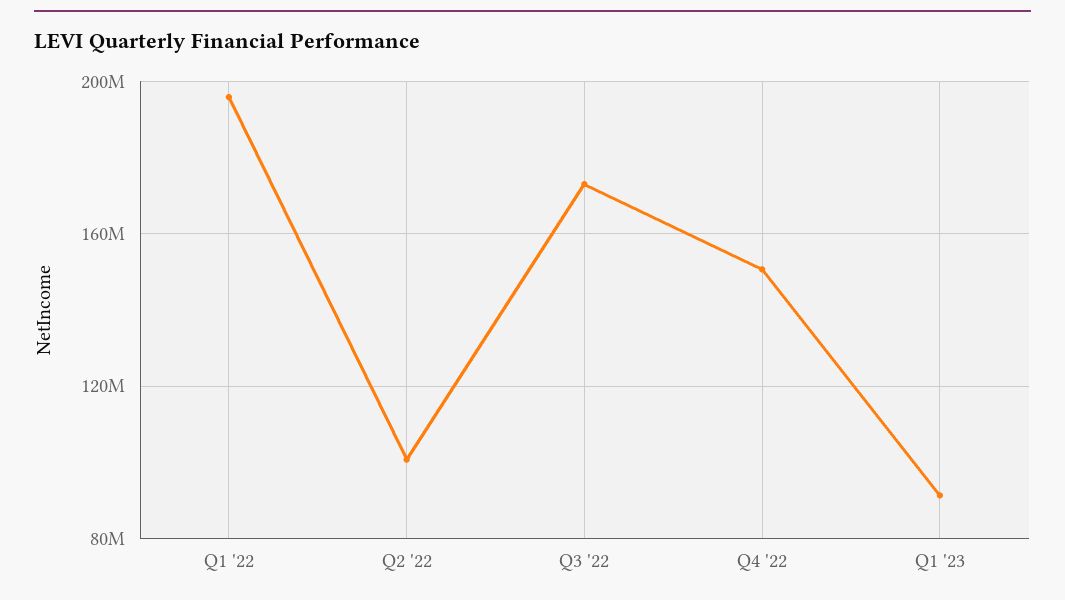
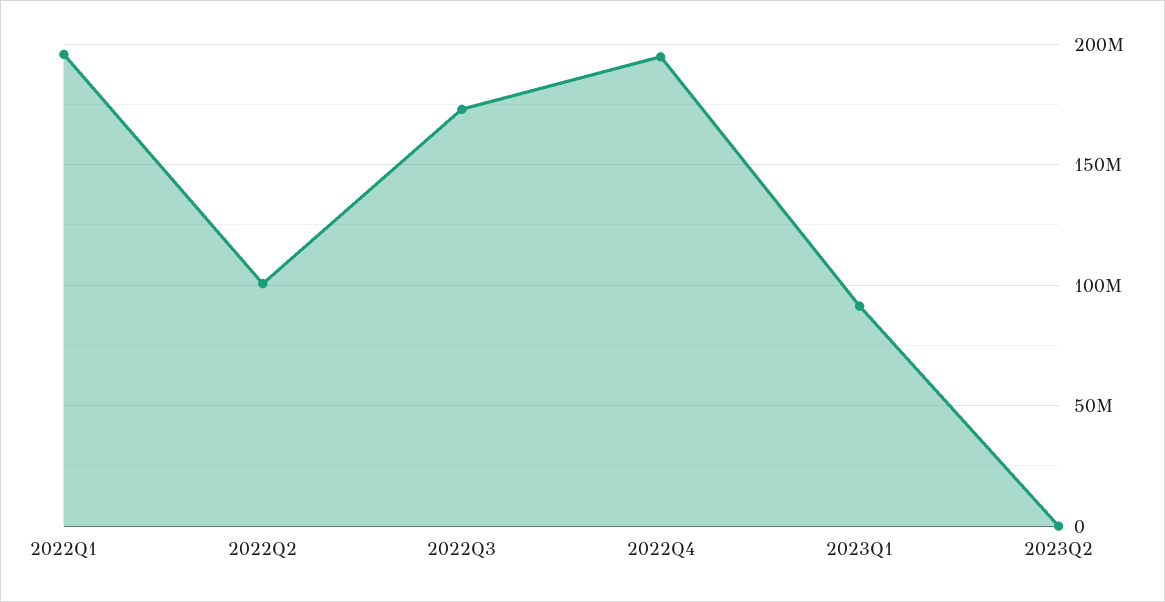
Q4 '22: 150000000 -> 195000000
2023Q2: none -> 0

